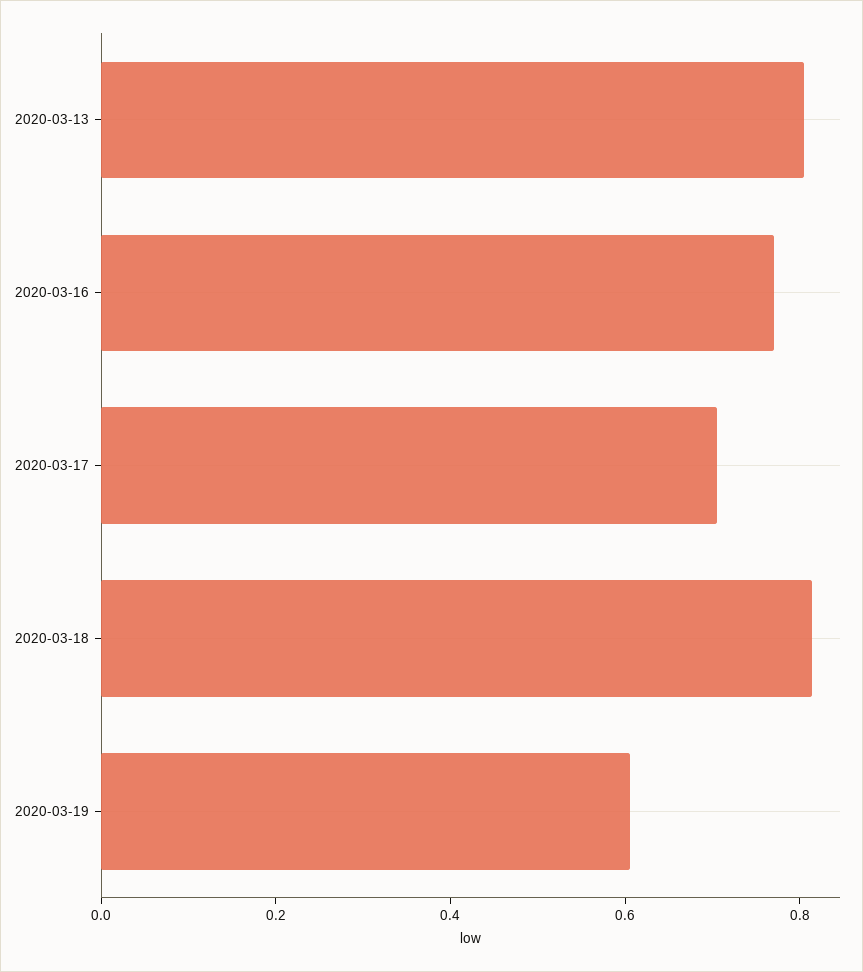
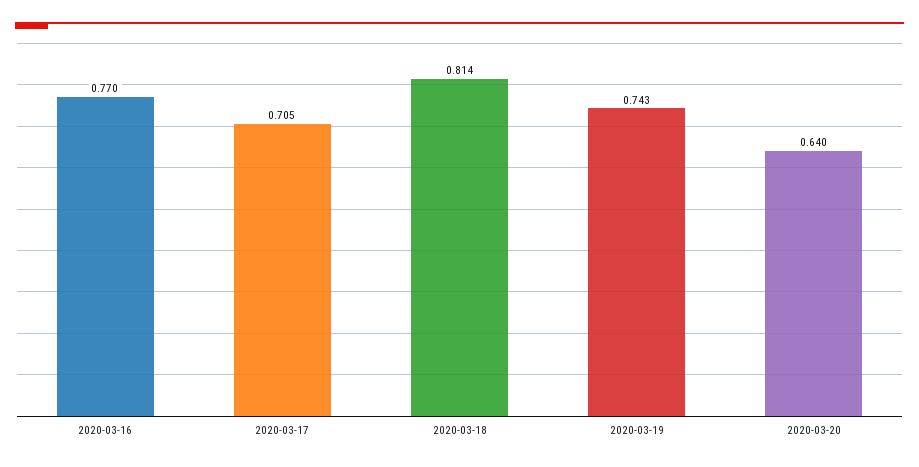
2020-03-13: 0.8 -> none
2020-03-19: 0.6 -> 0.743
2020-03-20: none -> 0.64

